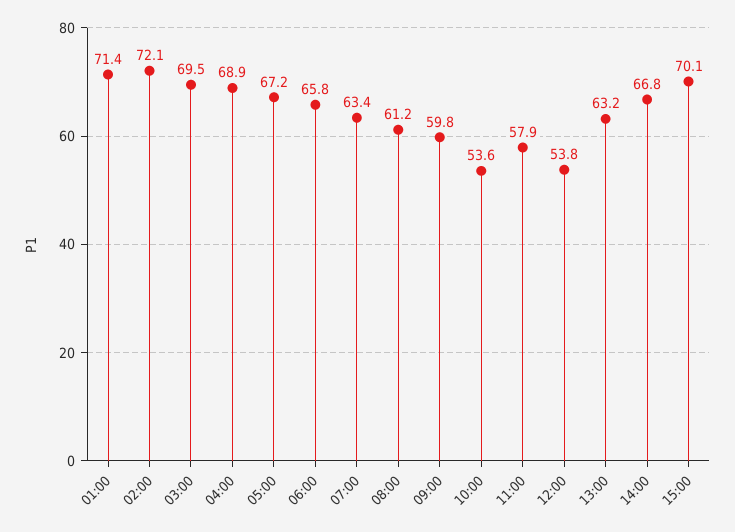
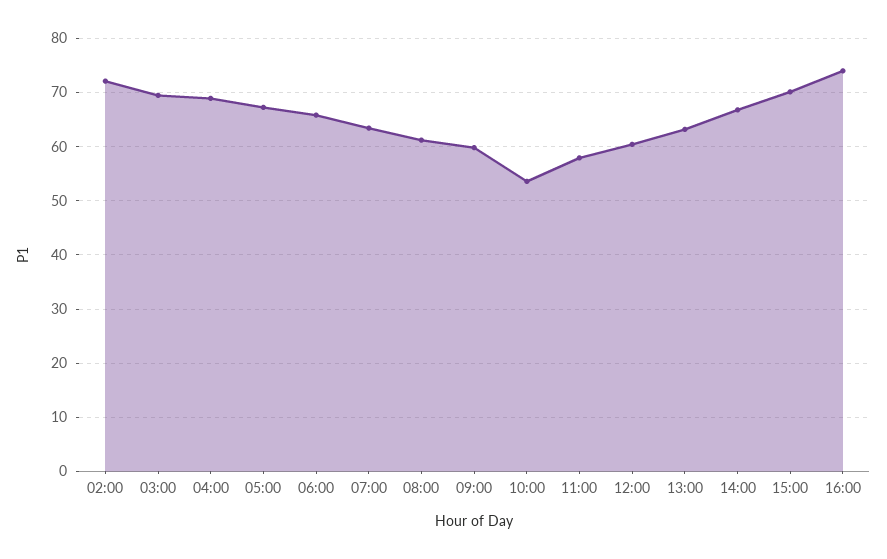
01:00: 71.4 -> none
12:00: 53.8 -> 60
16:00: none -> 74

